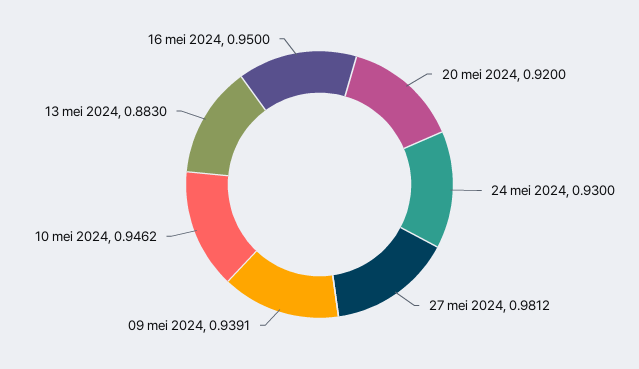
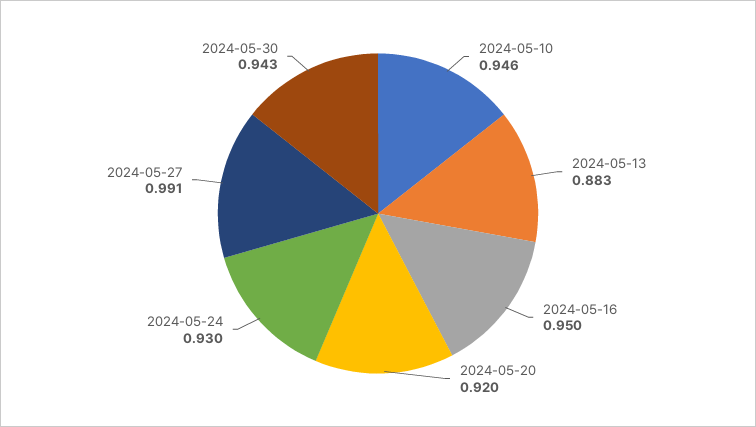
27 mei 2024: 0.9812 -> 0.991
09 mei 2024: 0.9391 -> none
2024-05-30: none -> 0.943

